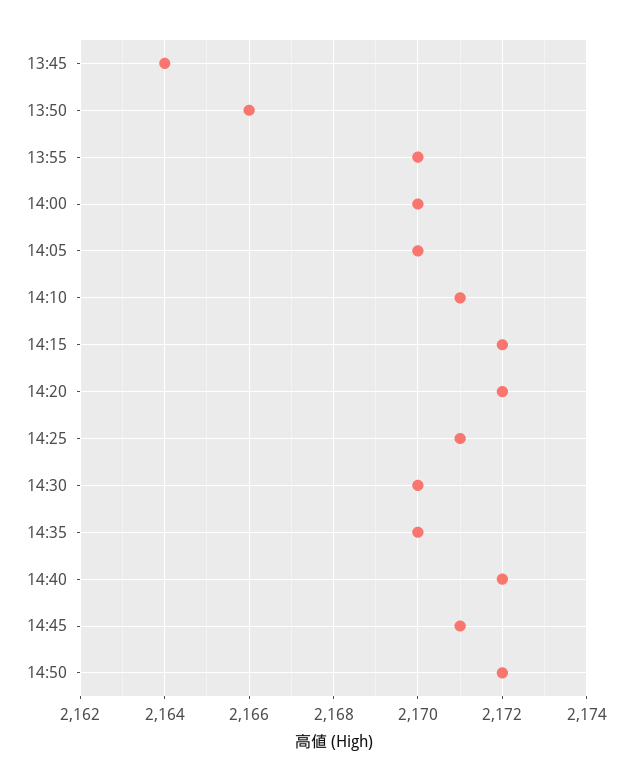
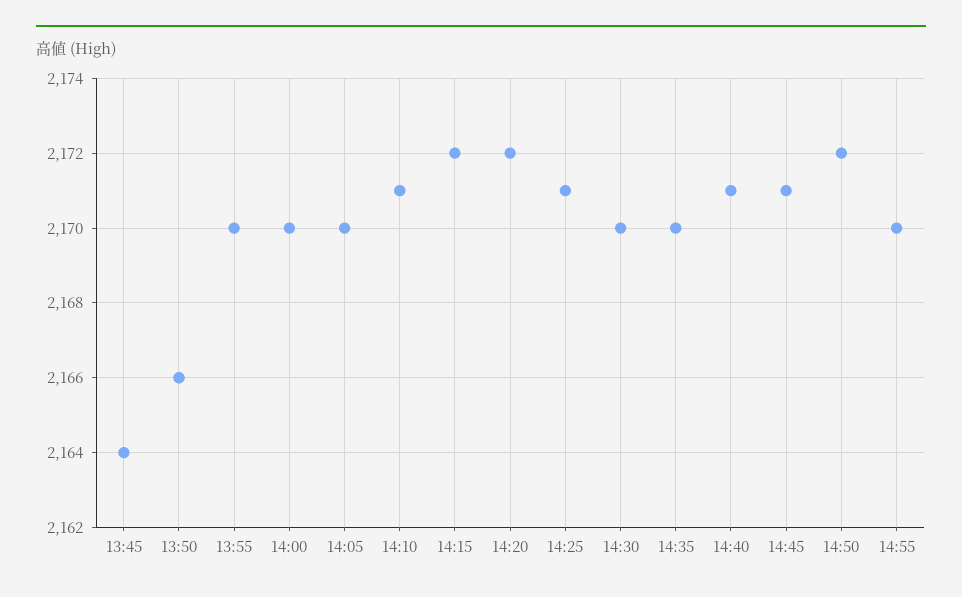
14:40: 2172 -> 2171
14:55: none -> 2170

